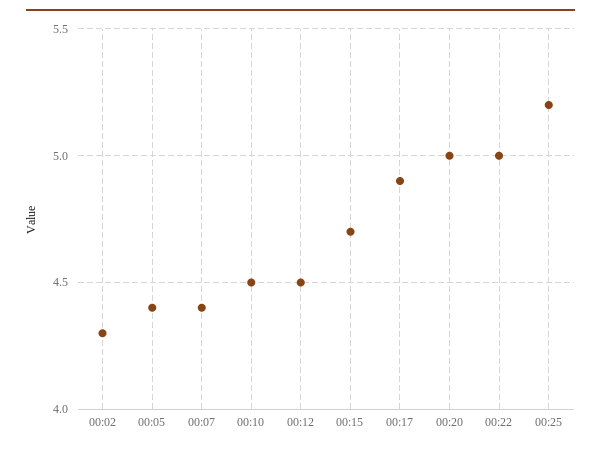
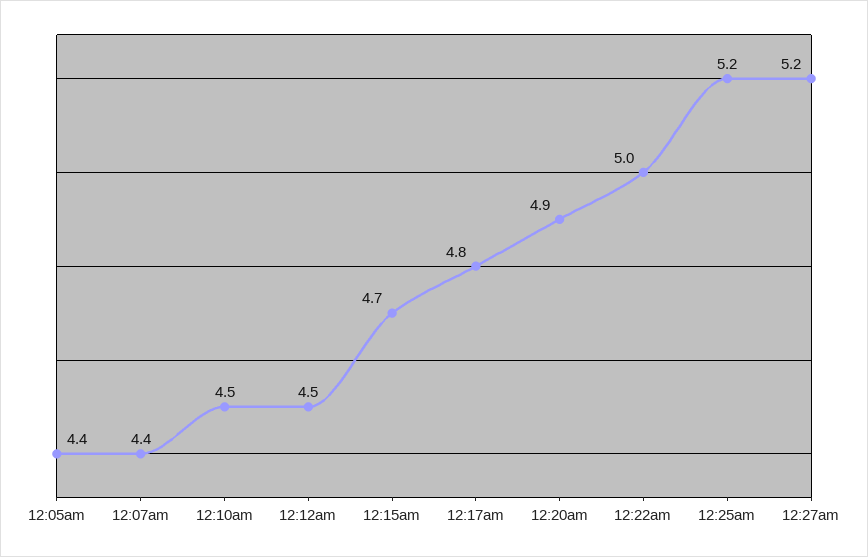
00:02: 4.3 -> none
00:17: 4.9 -> 4.8
00:20: 5 -> 4.9
12:27am: none -> 5.2

